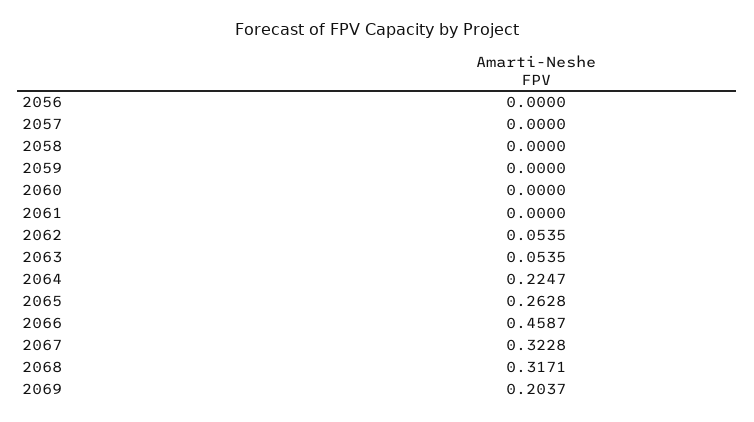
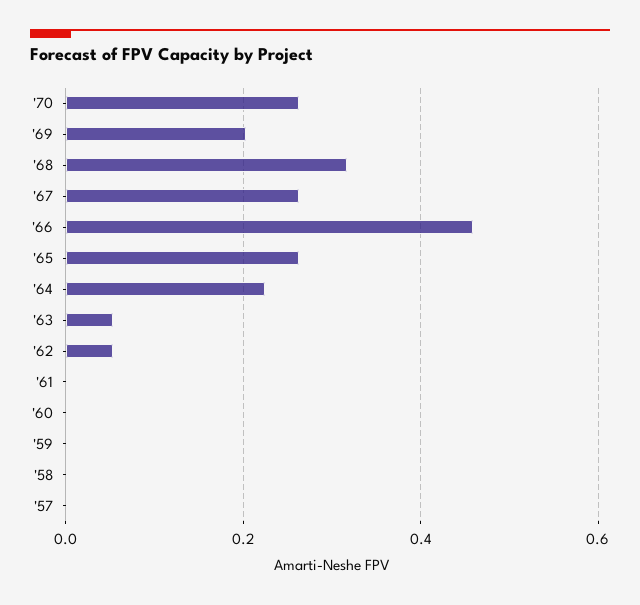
2056: 0 -> none
2067: 0.3228 -> 0.26
'70: none -> 0.26

